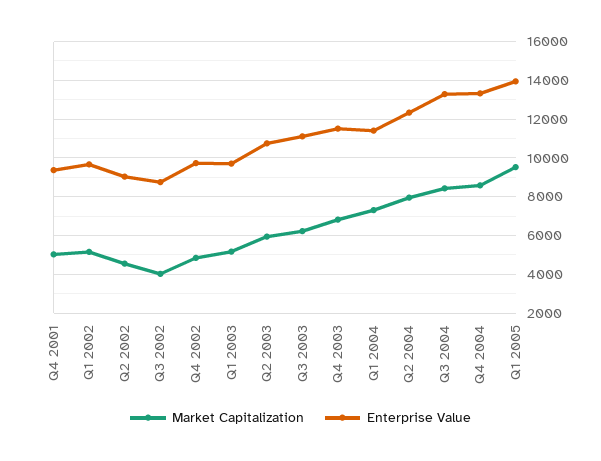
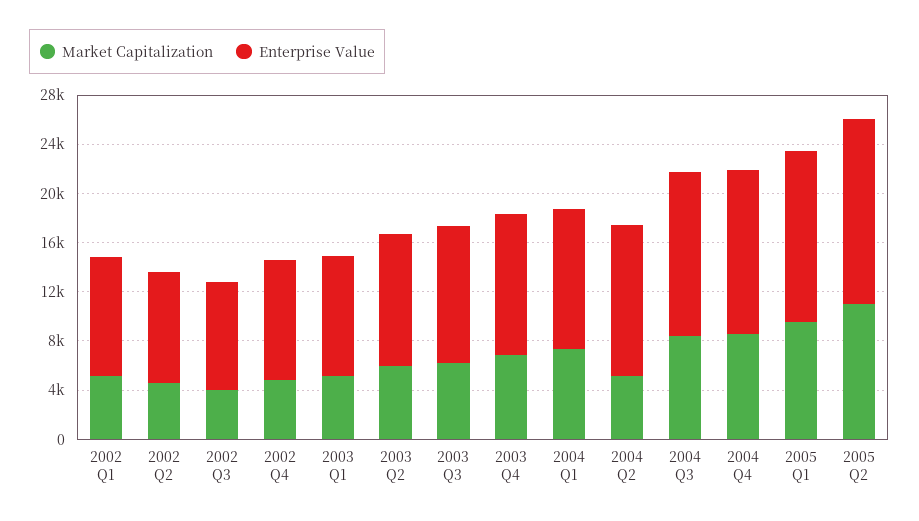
Market Capitalization, Q4 2001: 5000 -> none
Enterprise Value, Q4 2001: 9500 -> none
Market Capitalization, Q2 2004: 8000 -> 5000
Market Capitalization, 2005 Q2: none -> 11000
Enterprise Value, 2005 Q2: none -> 15000

